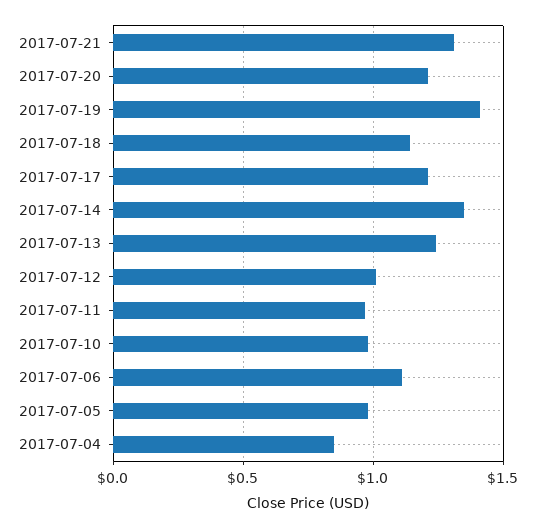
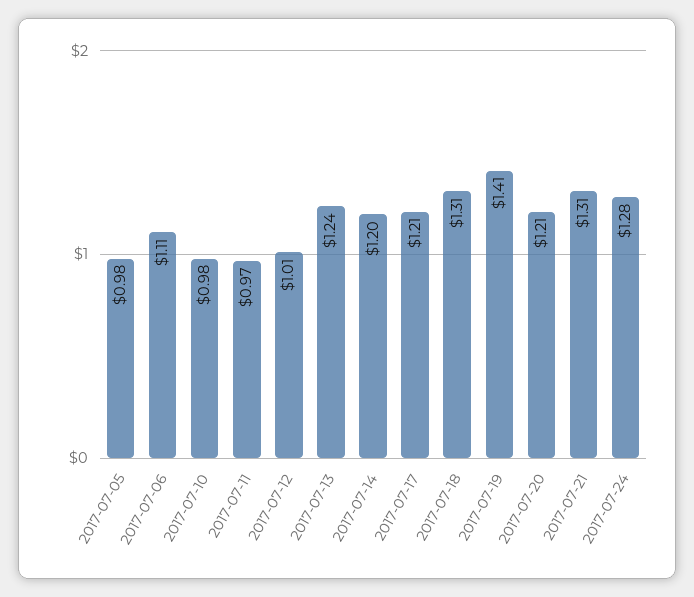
2017-07-18: 1.15 -> 1.31
2017-07-14: 1.35 -> 1.2
2017-07-04: 0.85 -> none
2017-07-24: none -> 1.28

